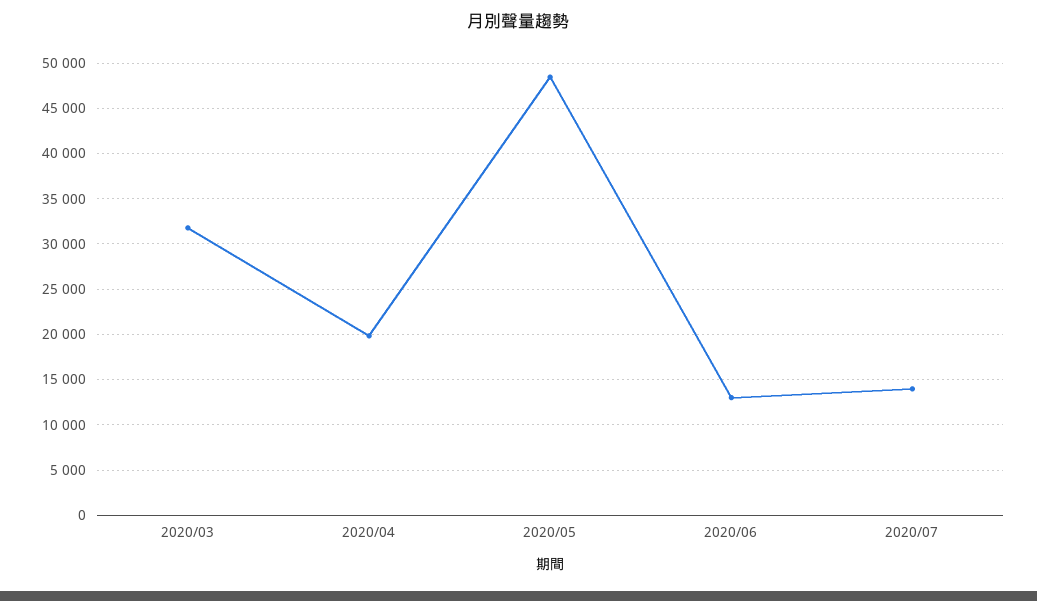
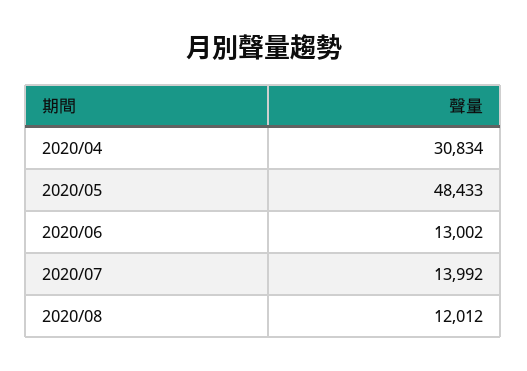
2020/03: 32000 -> none
2020/04: 20000 -> 30834
2020/08: none -> 12012

